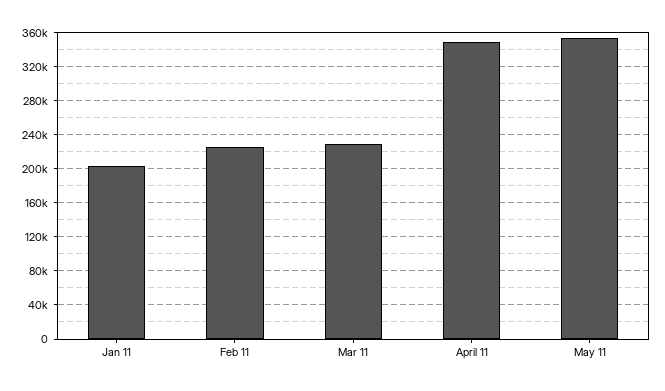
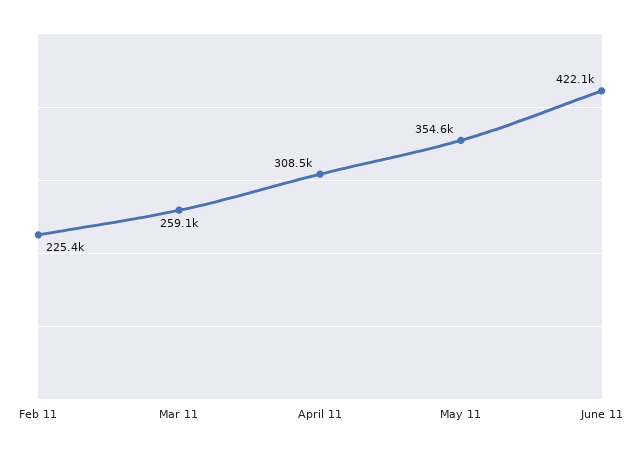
Jan 11: 200000 -> none
Mar 11: 230000 -> 259100
April 11: 350000 -> 308500
June 11: none -> 422100

